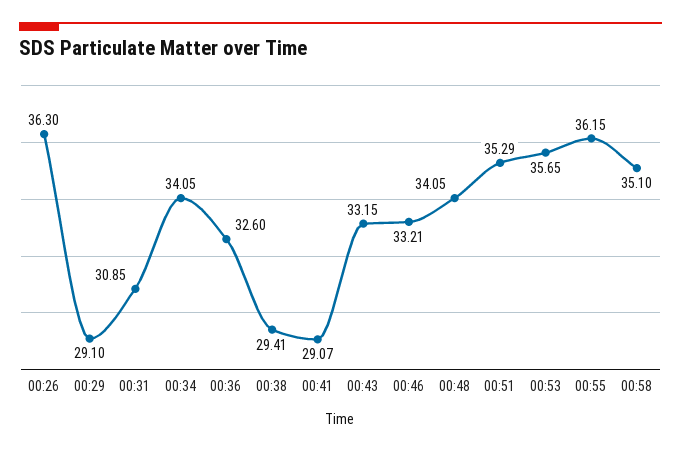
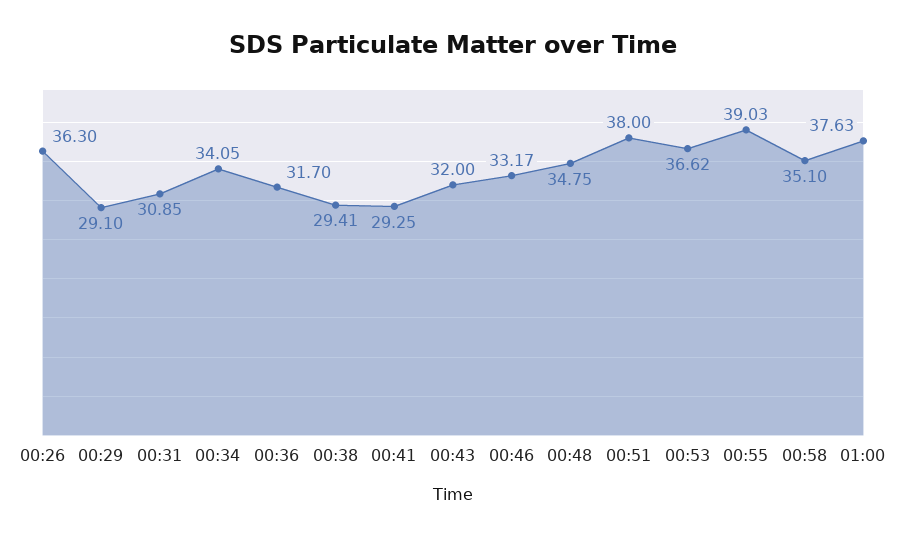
00:36: 32.6 -> 31.7
00:41: 29.07 -> 29.25
00:43: 33.15 -> 32
00:46: 33.21 -> 33.17
00:48: 34.05 -> 34.75
00:51: 35.29 -> 38
00:53: 35.65 -> 36.62
00:55: 36.15 -> 39.03
01:00: none -> 37.63

